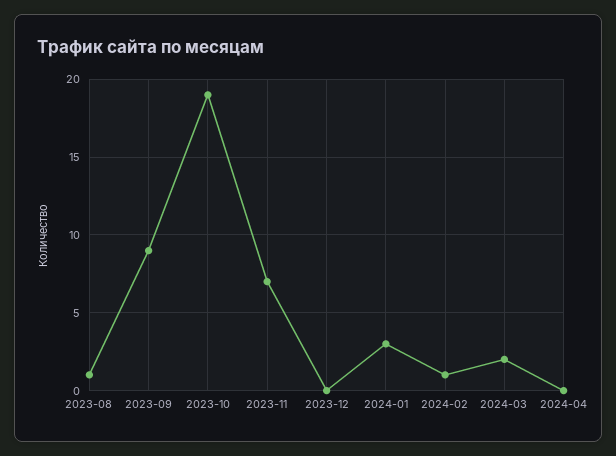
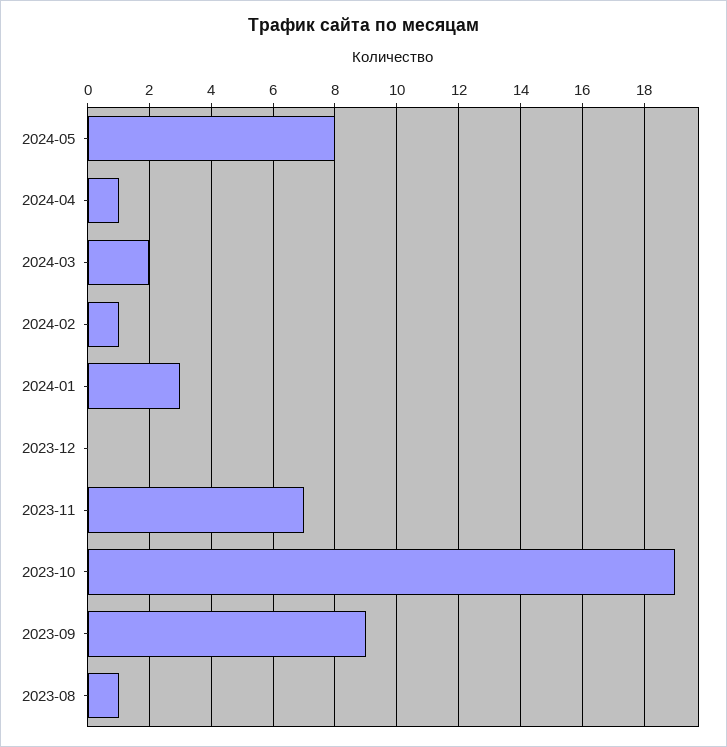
2024-04: 0 -> 1
2024-05: none -> 8

